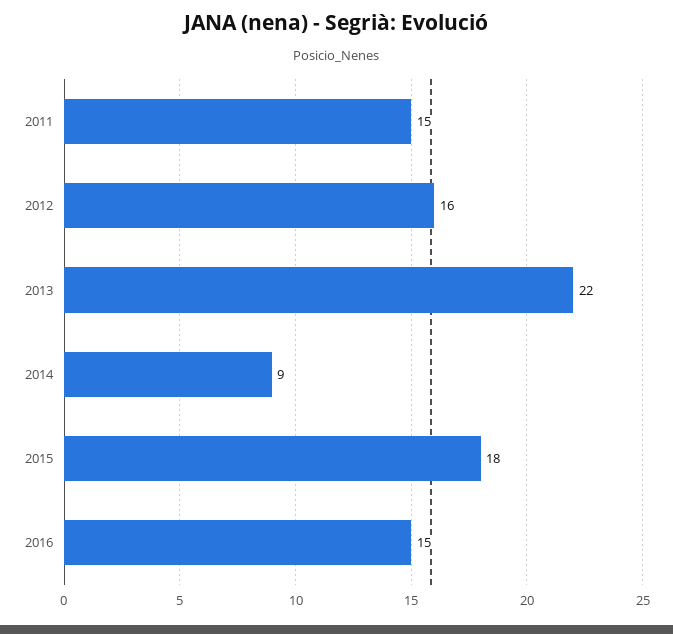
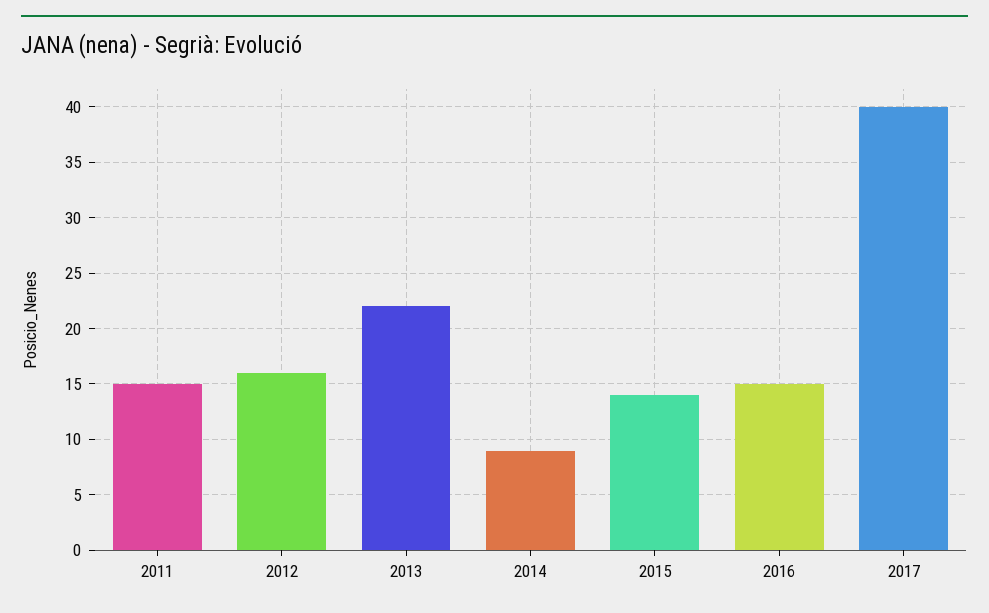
2015: 18 -> 14
2017: none -> 40

